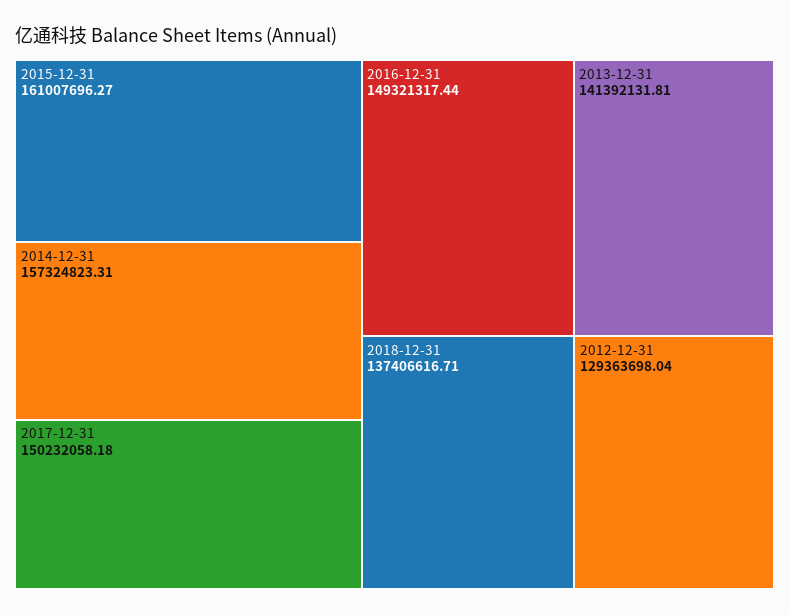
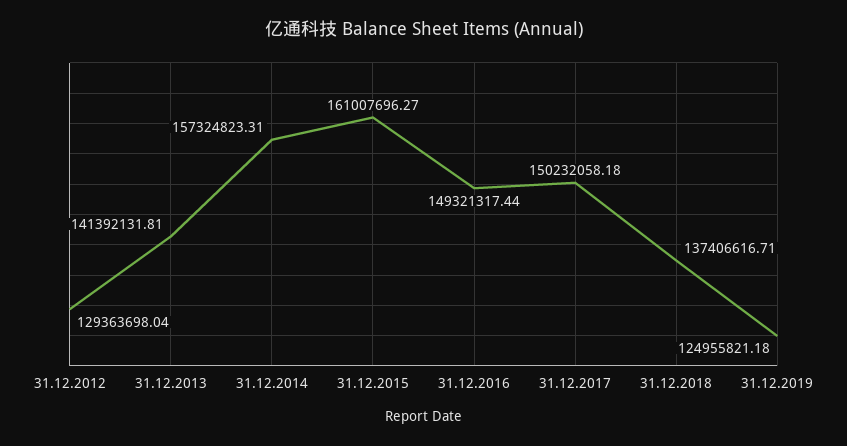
31.12.2019: none -> 124955821.18

